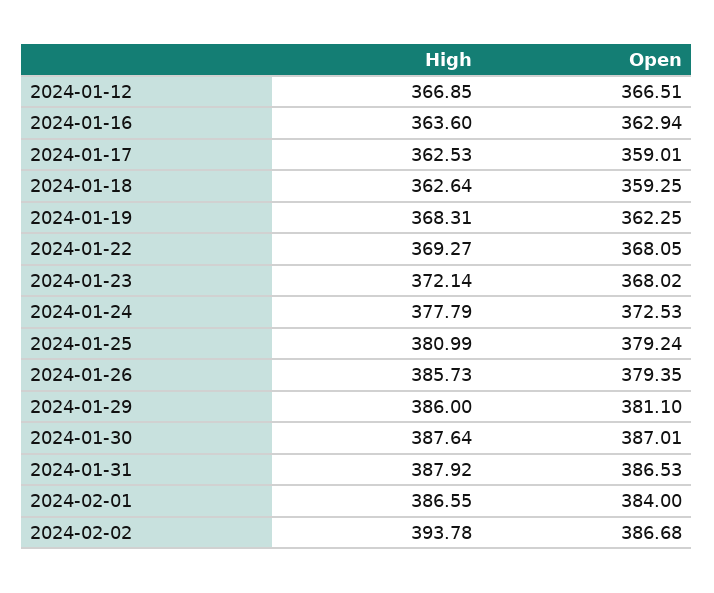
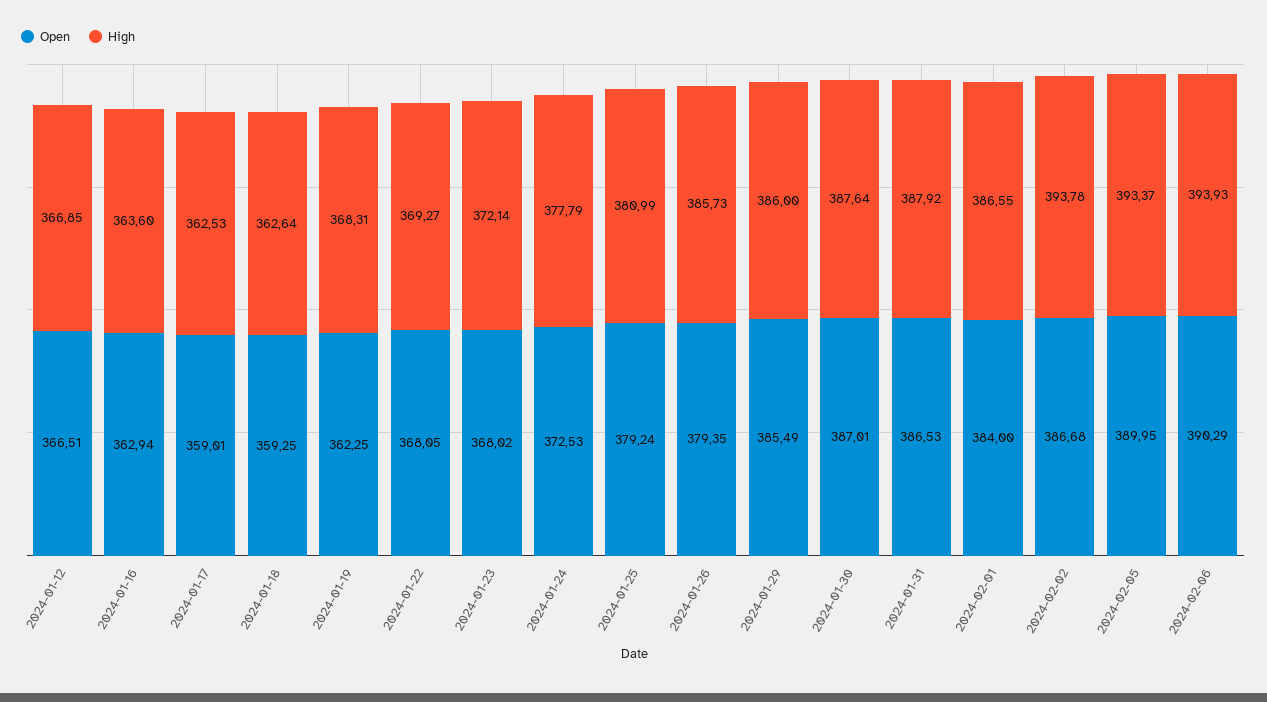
Open, 2024-01-29: 381.1 -> 385.49
Open, 2024-02-05: none -> 389.95
High, 2024-02-05: none -> 393.37
Open, 2024-02-06: none -> 390.29
High, 2024-02-06: none -> 393.93

